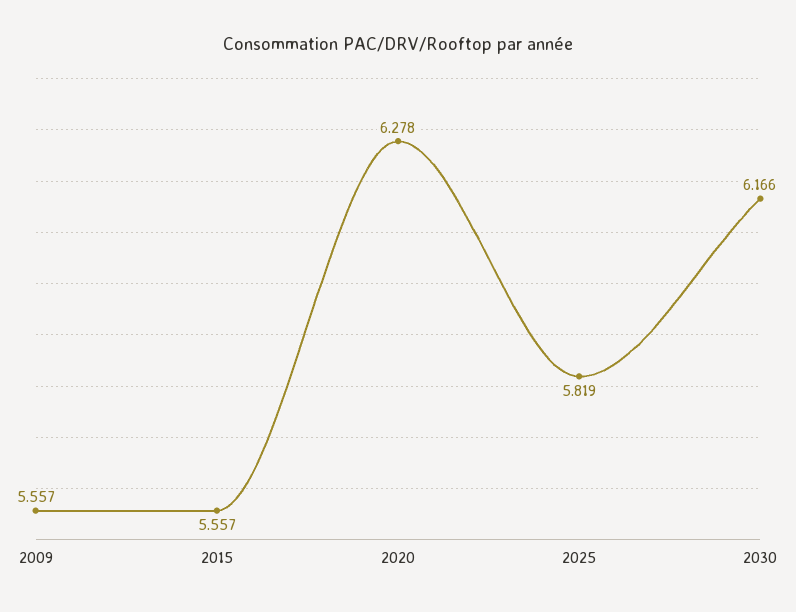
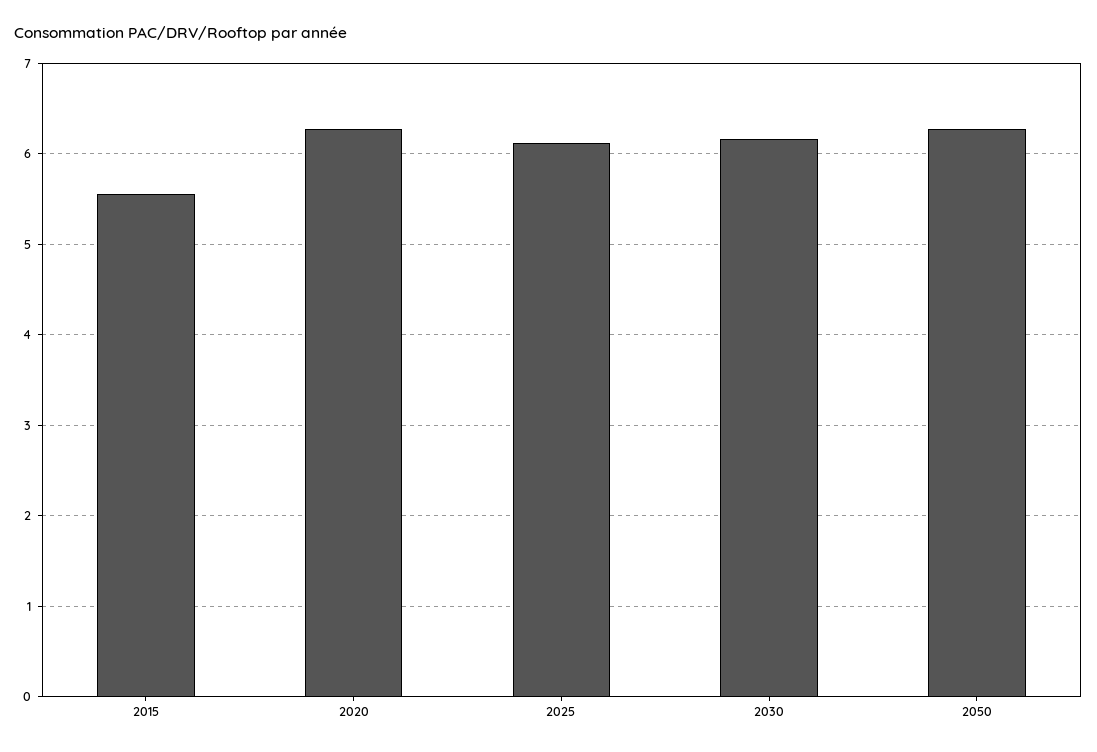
2009: 5.557 -> none
2025: 5.819 -> 6.1
2050: none -> 6.3

